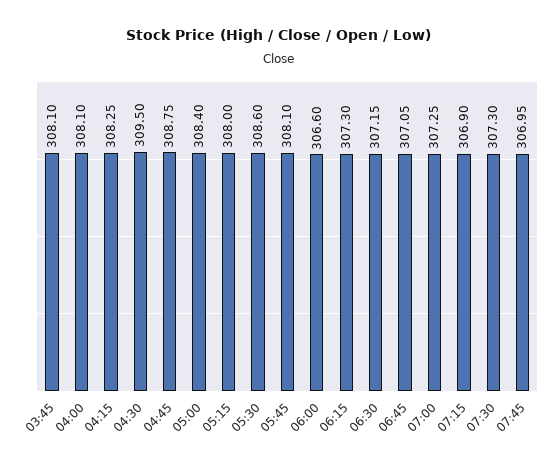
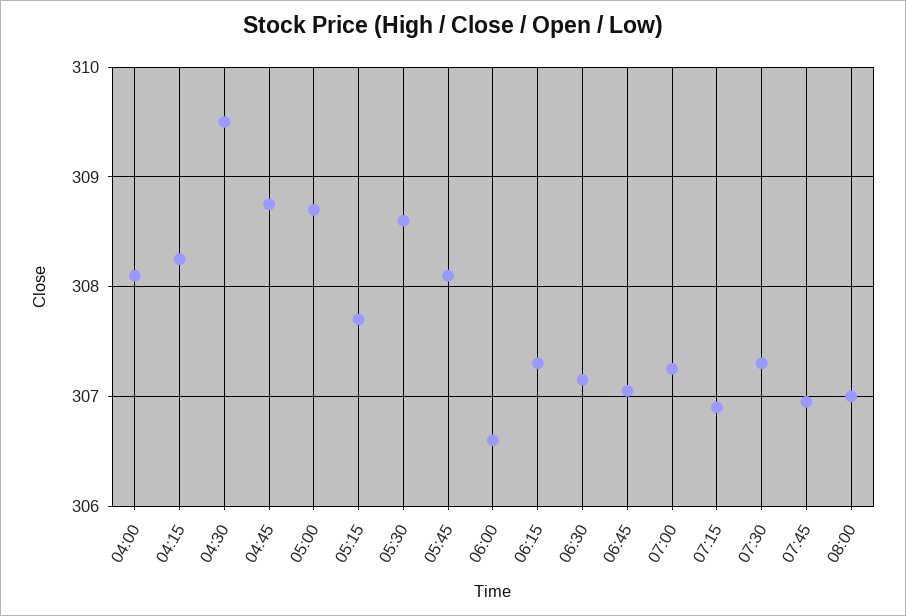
03:45: 308.1 -> none
05:00: 308.4 -> 308.7
05:15: 308 -> 307.7
08:00: none -> 307

